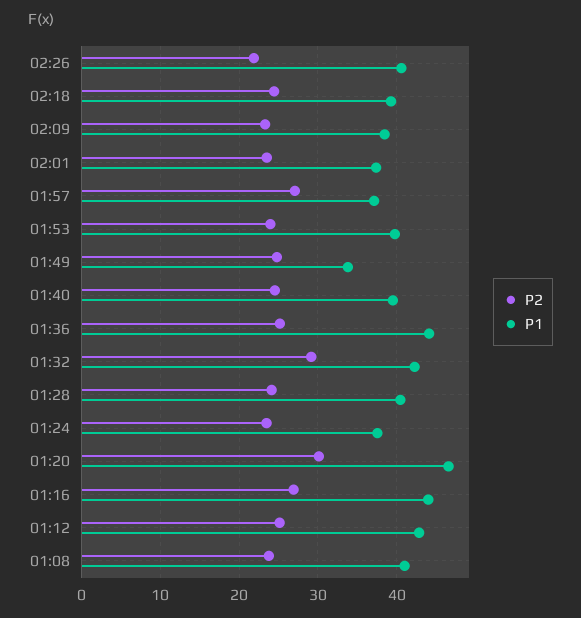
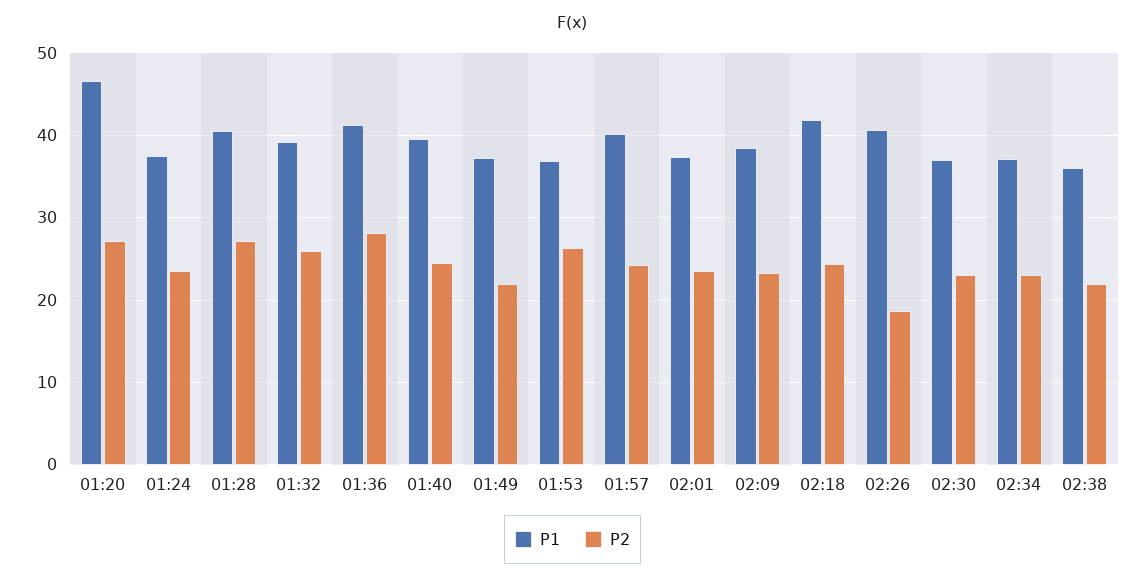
P2, 02:26: 22 -> 19
P1, 02:18: 39 -> 42
P2, 01:57: 27 -> 24
P1, 01:57: 37 -> 40
P2, 01:53: 24 -> 26
P1, 01:53: 40 -> 37
P2, 01:49: 25 -> 22
P1, 01:49: 34 -> 37
P2, 01:36: 25 -> 28
P1, 01:36: 44 -> 41
P2, 01:32: 29 -> 26
P1, 01:32: 42 -> 39
P2, 01:28: 24 -> 27
P2, 01:20: 30 -> 27
P2, 01:16: 27 -> none
P1, 01:16: 44 -> none
P2, 01:12: 25 -> none
P1, 01:12: 43 -> none
P2, 01:08: 24 -> none
P1, 01:08: 41 -> none
P1, 02:30: none -> 37
P2, 02:30: none -> 23
P1, 02:34: none -> 37
P2, 02:34: none -> 23
P1, 02:38: none -> 36
P2, 02:38: none -> 22

